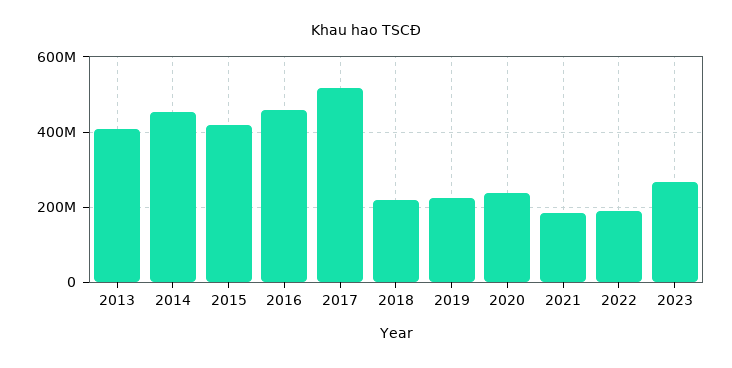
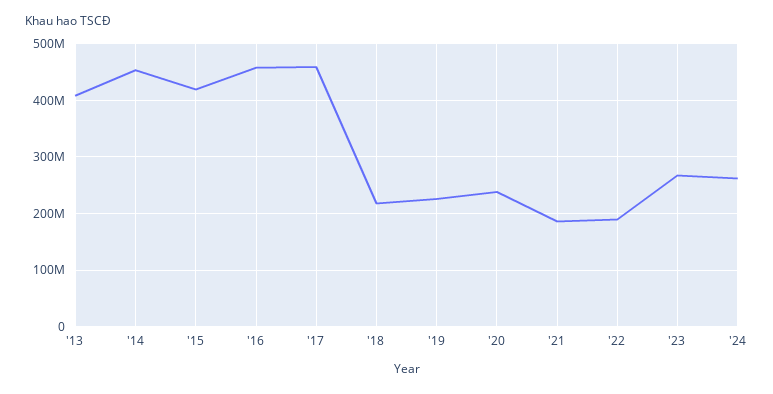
2017: 520000000 -> 460000000
'24: none -> 260000000

